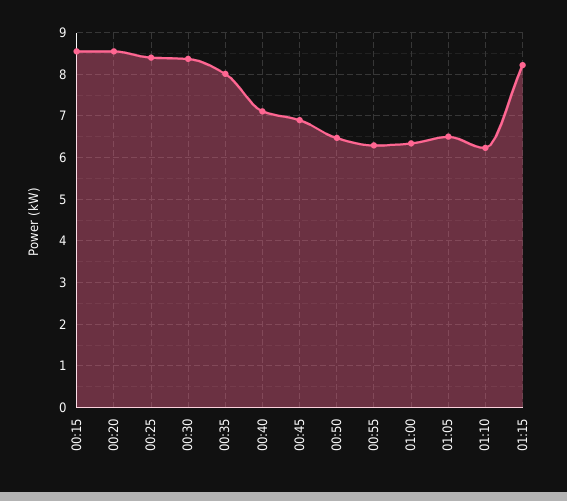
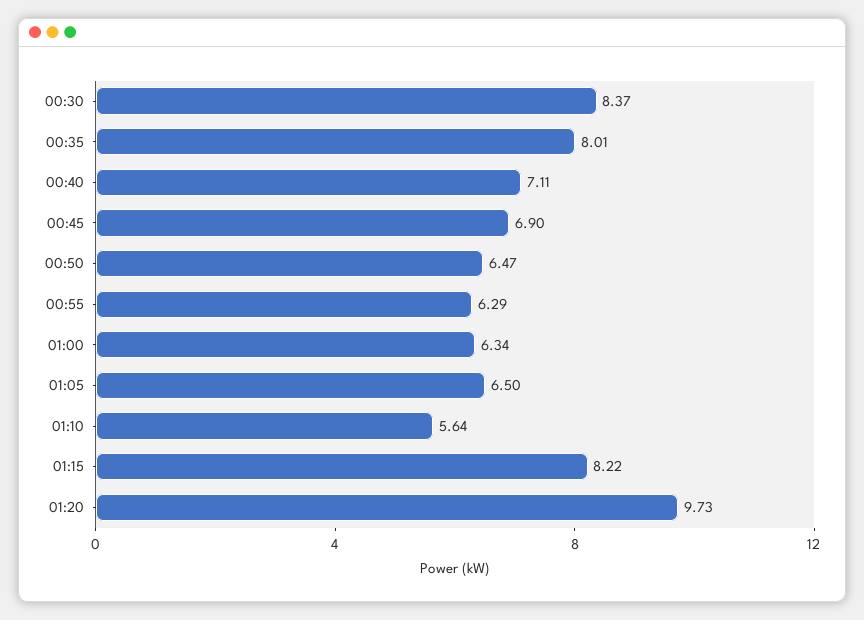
00:15: 8.6 -> none
00:20: 8.6 -> none
00:25: 8.4 -> none
01:10: 6.2 -> 5.64
01:20: none -> 9.73

